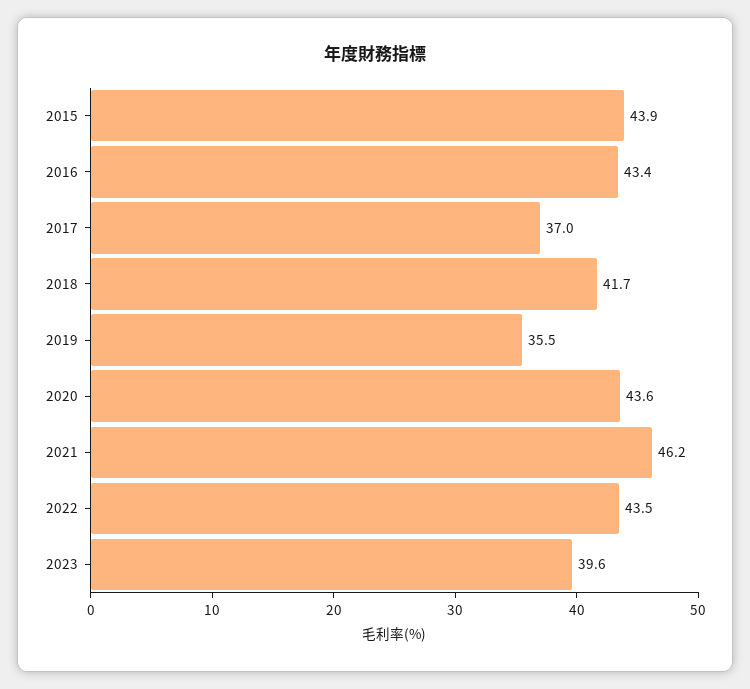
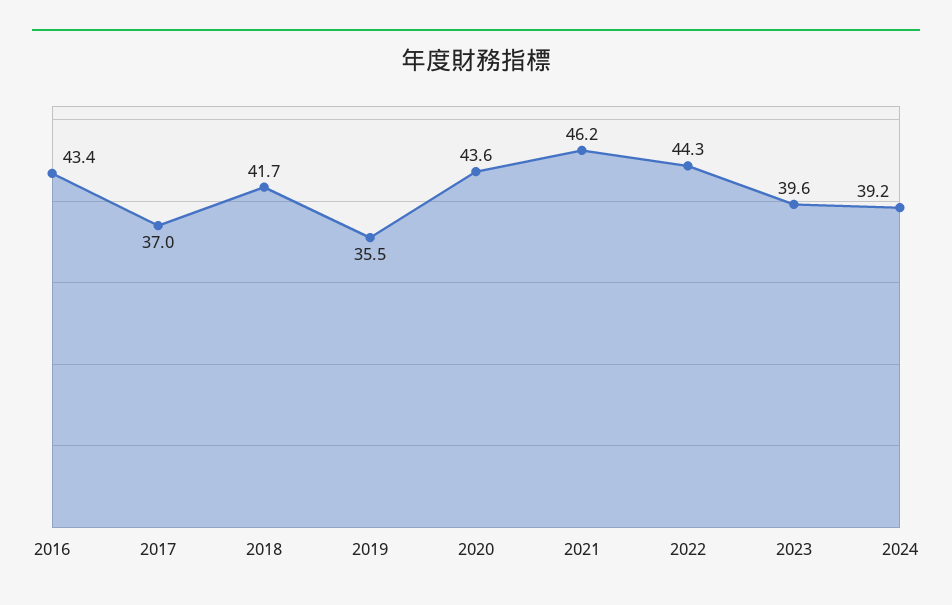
2015: 43.9 -> none
2022: 43.5 -> 44.3
2024: none -> 39.2

